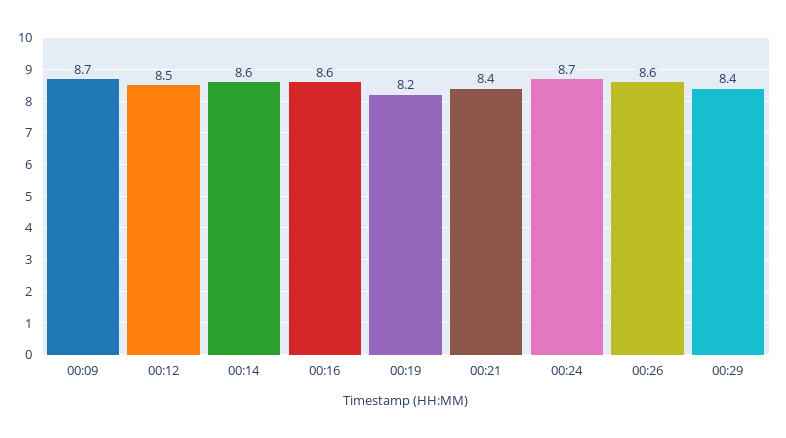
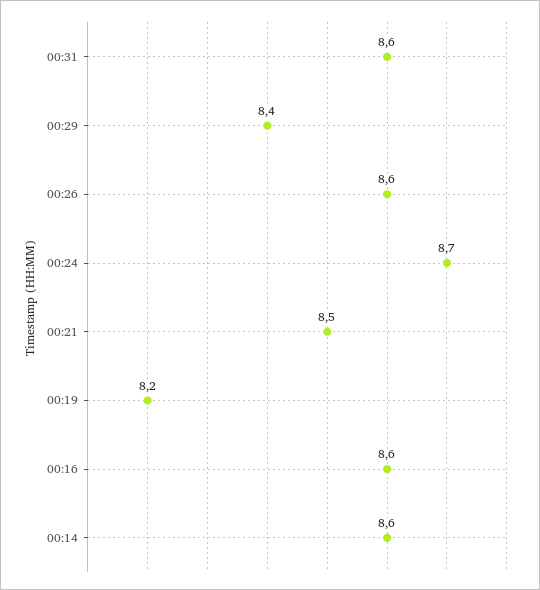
00:09: 8.7 -> none
00:12: 8.5 -> none
00:21: 8.4 -> 8.5
00:31: none -> 8.6

